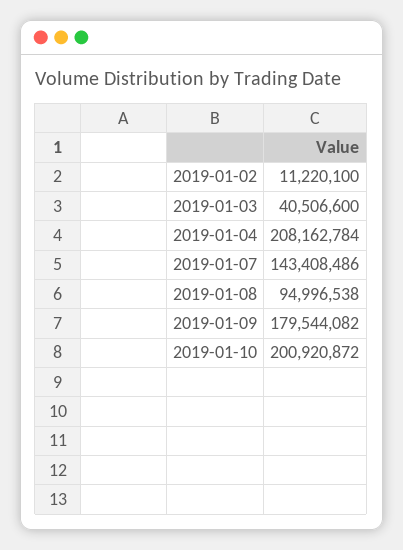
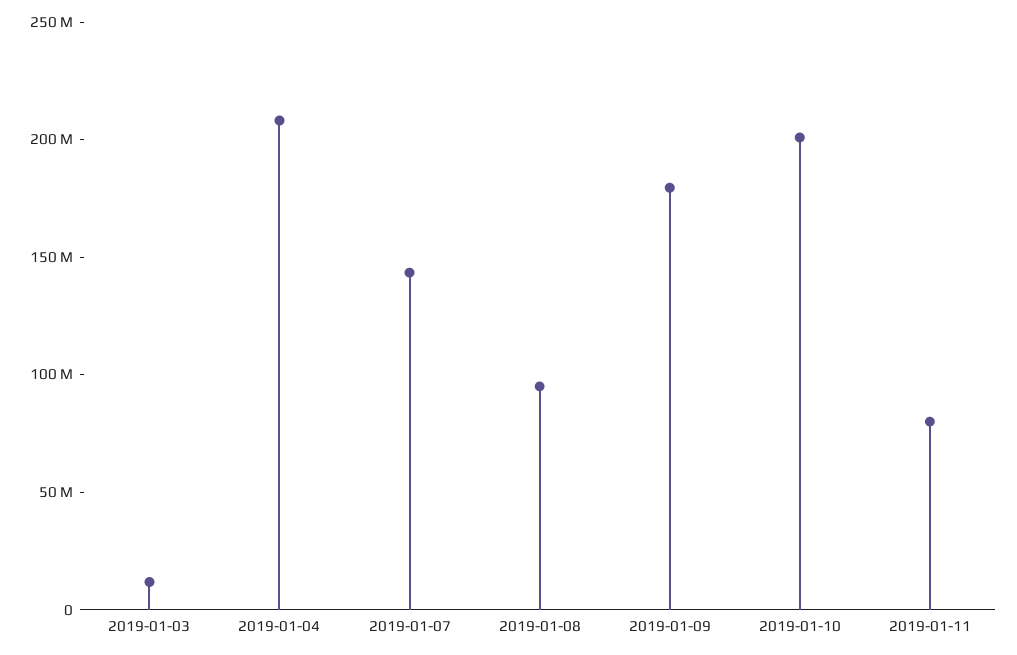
2019-01-02: 11220100 -> none
2019-01-03: 40506600 -> 10000000
2019-01-11: none -> 80000000

